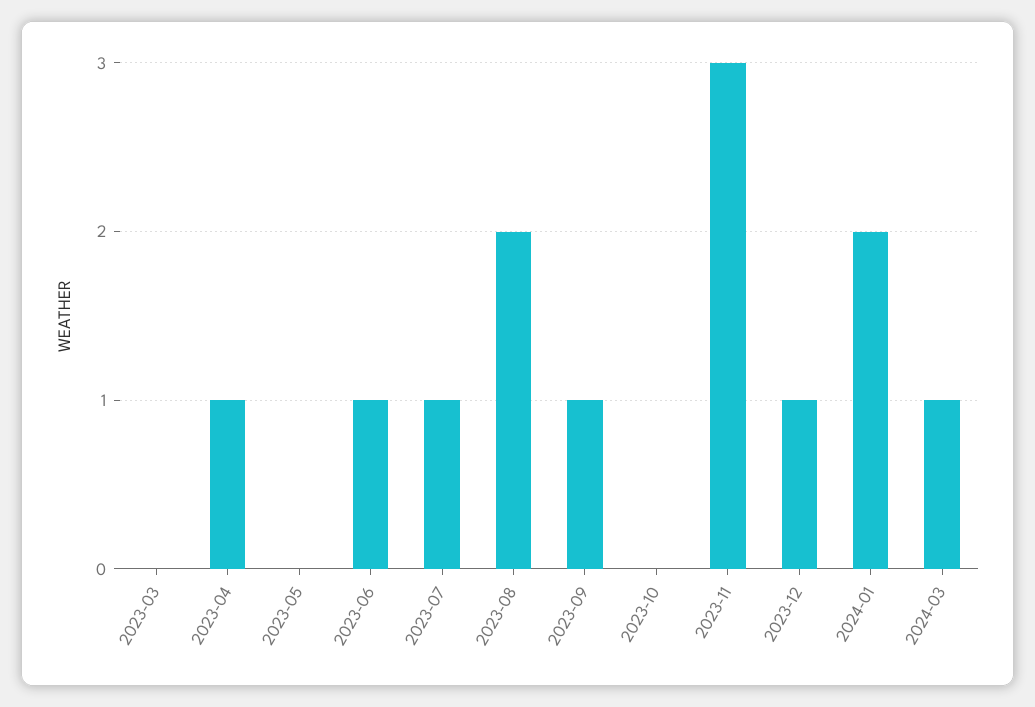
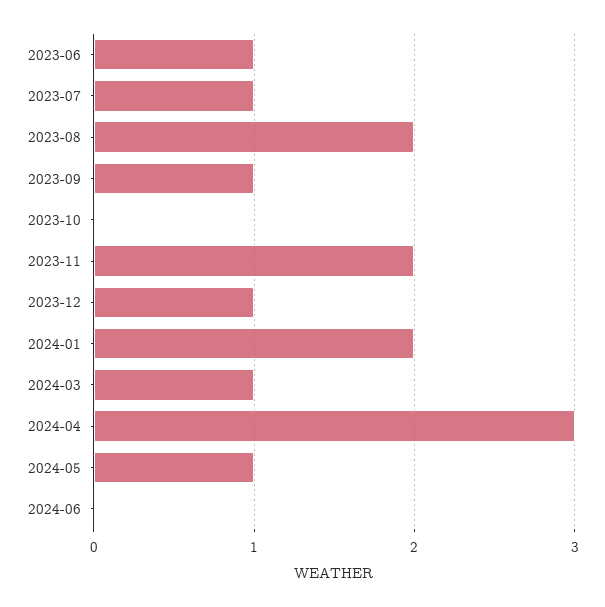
2023-03: 0 -> none
2023-04: 1 -> none
2023-05: 0 -> none
2023-11: 3 -> 2
2024-04: none -> 3
2024-05: none -> 1
2024-06: none -> 0

